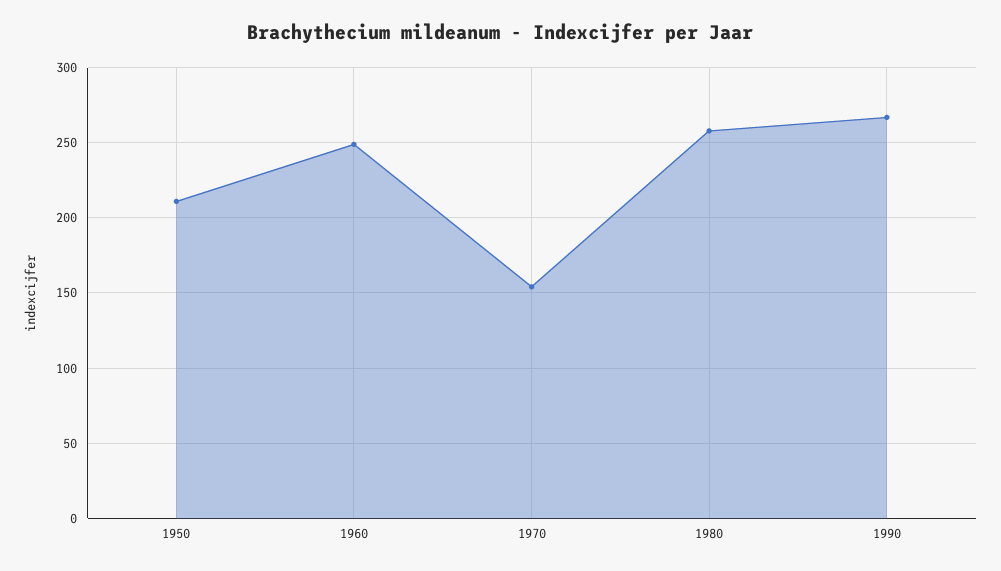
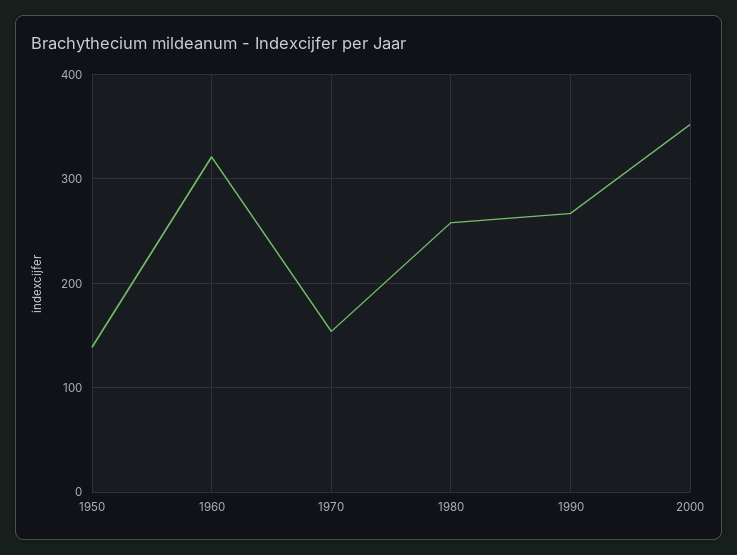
1950: 210 -> 140
1960: 250 -> 320
2000: none -> 350

